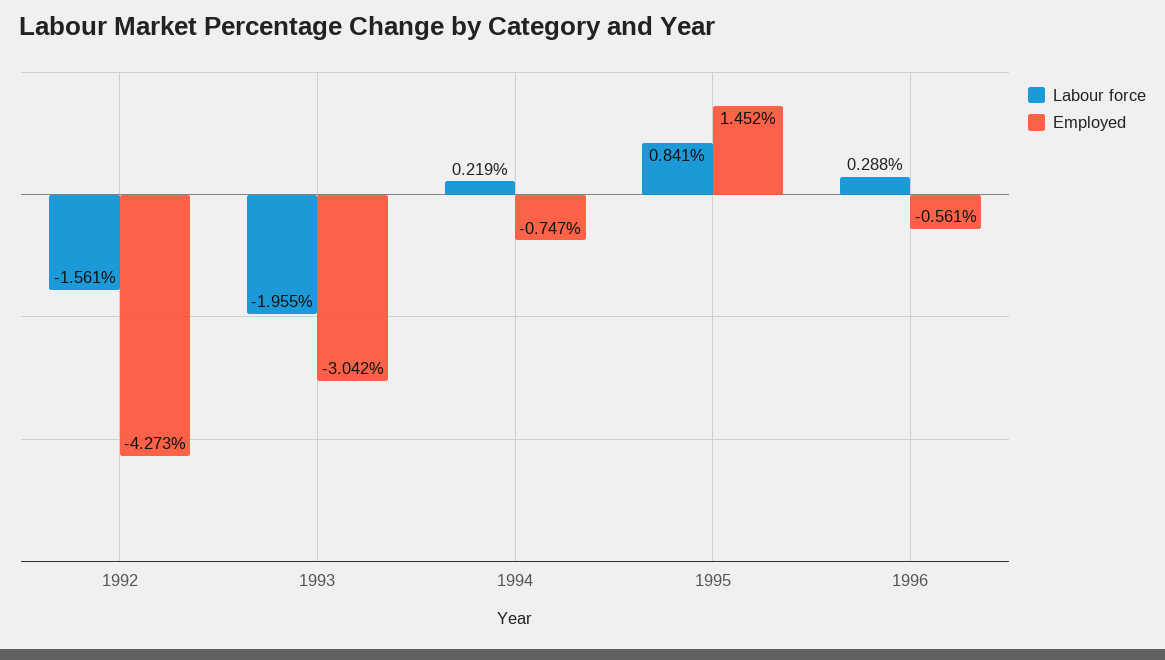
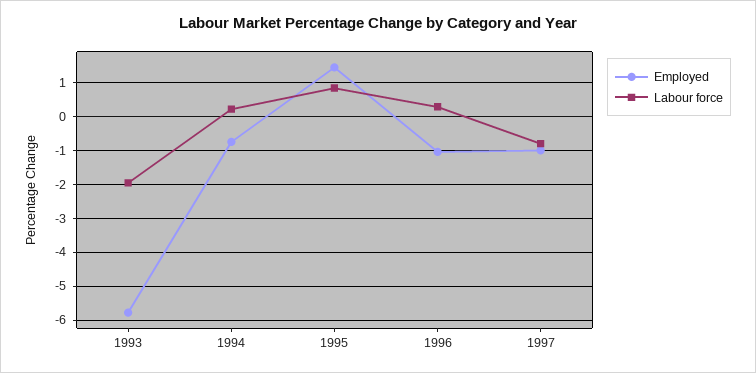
Labour force, 1992: -1.561 -> none
Employed, 1992: -4.273 -> none
Employed, 1993: -3.042 -> -5.8
Employed, 1996: -0.561 -> -1
Employed, 1997: none -> -1
Labour force, 1997: none -> -0.8

